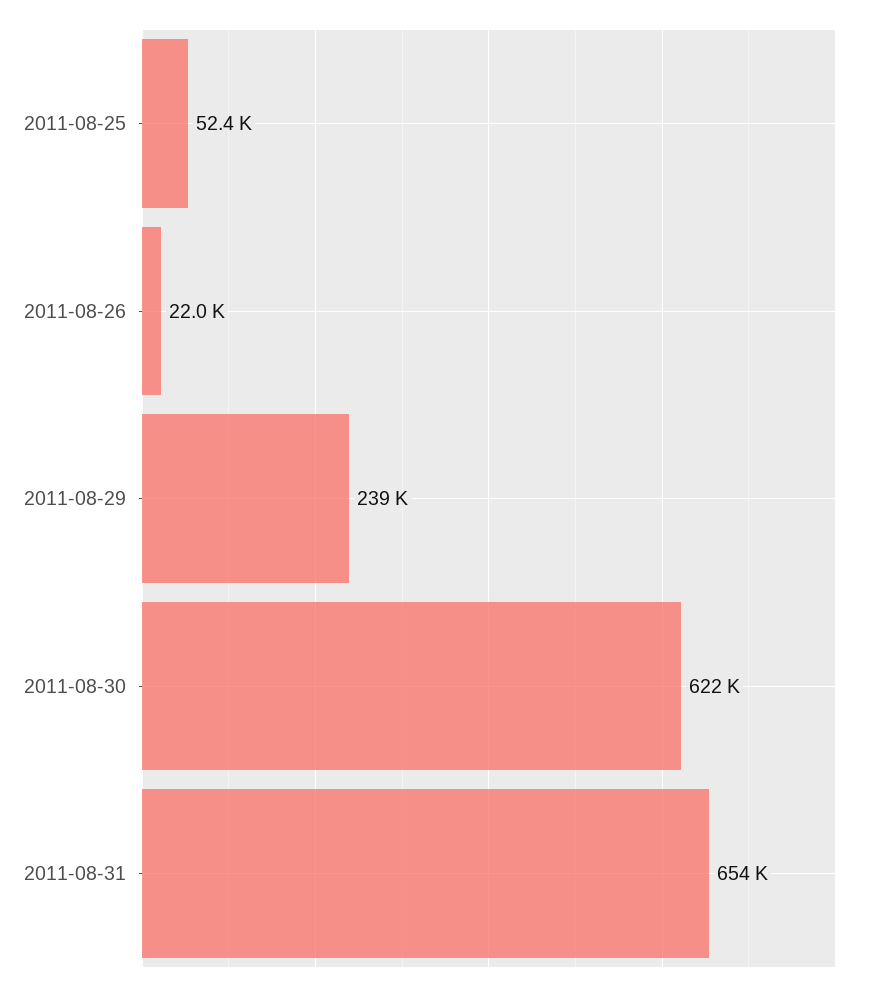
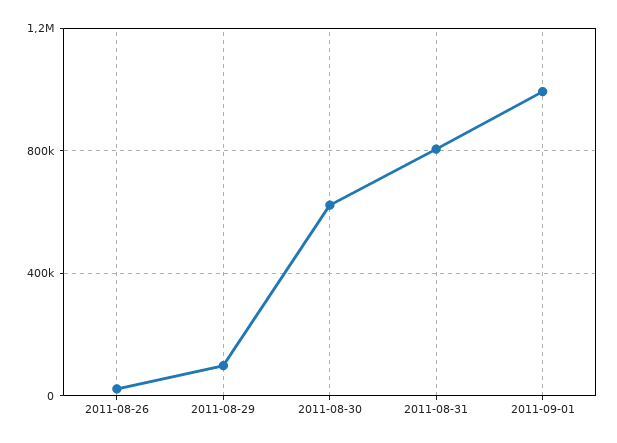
2011-08-25: 52400 -> none
2011-08-29: 239000 -> 100000
2011-08-31: 654000 -> 800000
2011-09-01: none -> 1000000

